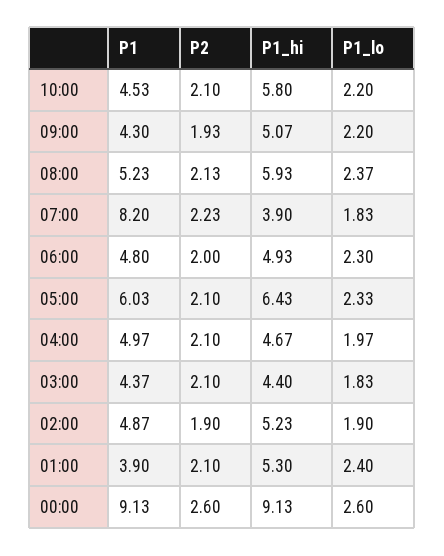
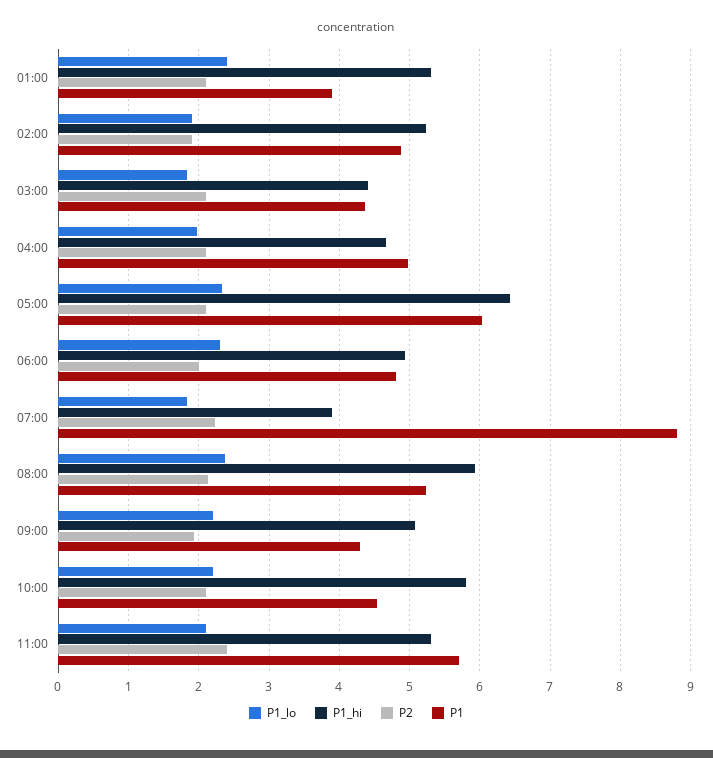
P1, 07:00: 8.2 -> 8.8
P1, 00:00: 9.13 -> none
P2, 00:00: 2.6 -> none
P1_hi, 00:00: 9.13 -> none
P1_lo, 00:00: 2.6 -> none
P1_lo, 11:00: none -> 2.1
P1_hi, 11:00: none -> 5.3
P2, 11:00: none -> 2.4
P1, 11:00: none -> 5.7

